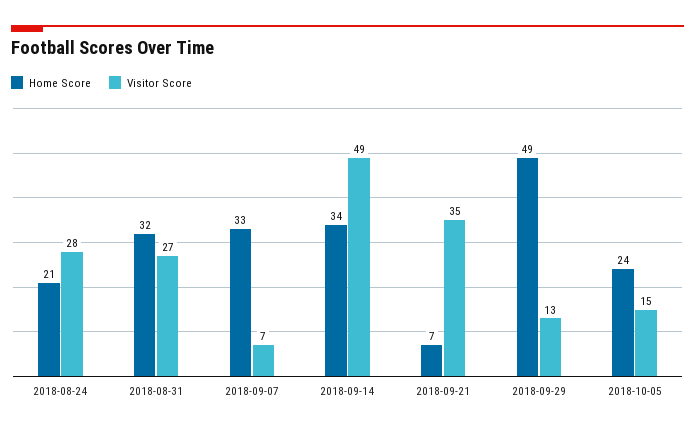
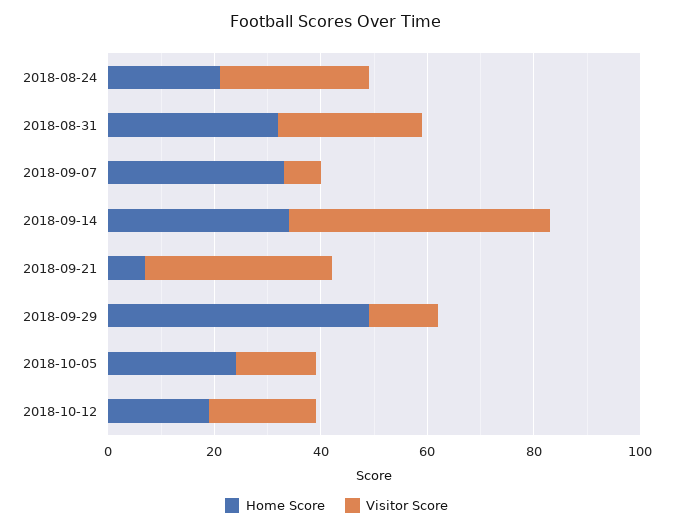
Home Score, 2018-10-12: none -> 20
Visitor Score, 2018-10-12: none -> 20

